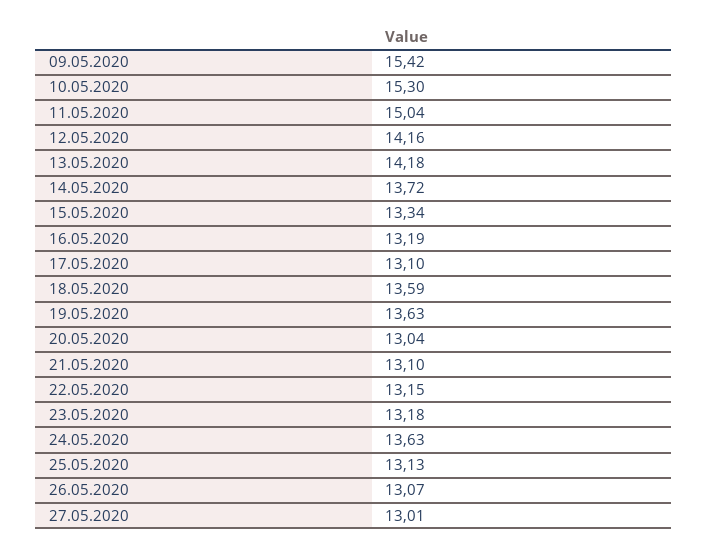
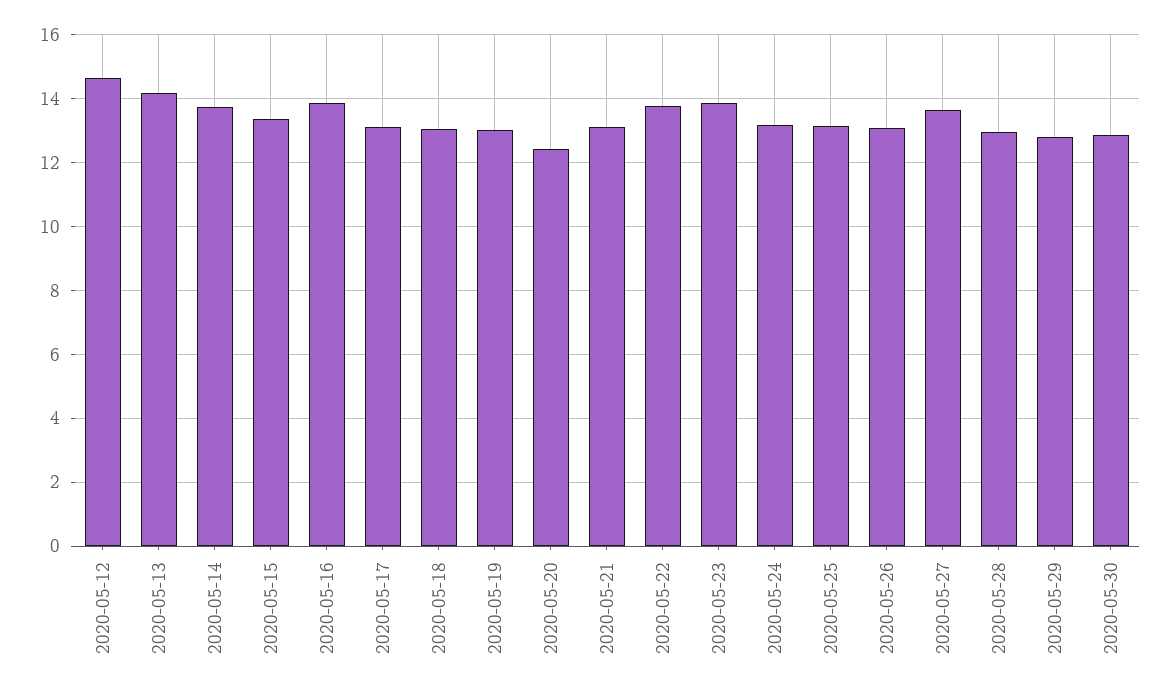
09.05.2020: 15.42 -> none
10.05.2020: 15.3 -> none
11.05.2020: 15.04 -> none
12.05.2020: 14.16 -> 14.6
16.05.2020: 13.19 -> 13.8
18.05.2020: 13.59 -> 13
19.05.2020: 13.63 -> 13
20.05.2020: 13.04 -> 12.4
22.05.2020: 13.15 -> 13.8
23.05.2020: 13.18 -> 13.8
24.05.2020: 13.63 -> 13.2
27.05.2020: 13.01 -> 13.6
2020-05-28: none -> 13
2020-05-29: none -> 12.8
2020-05-30: none -> 12.8

